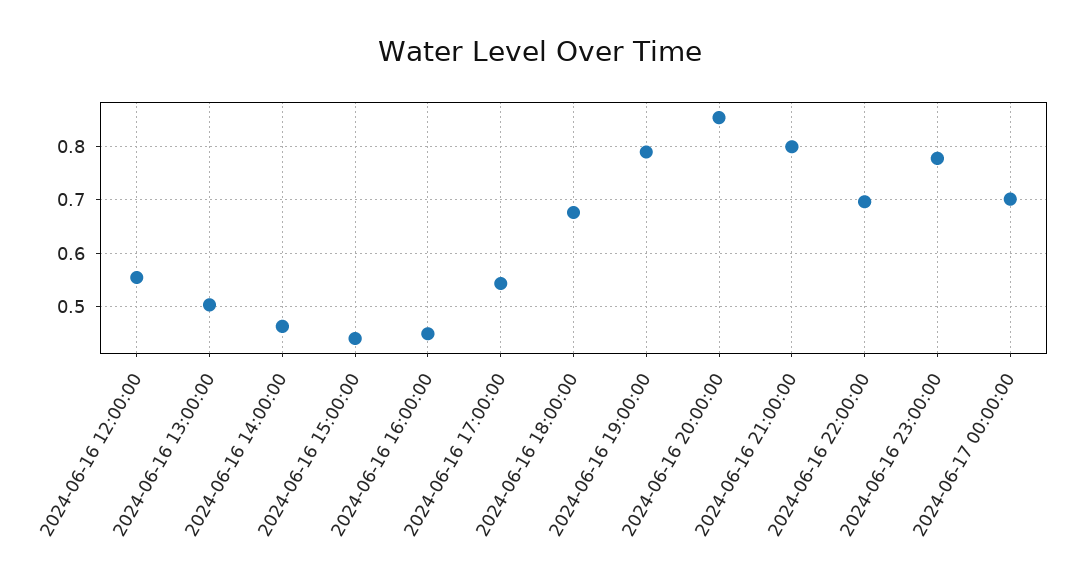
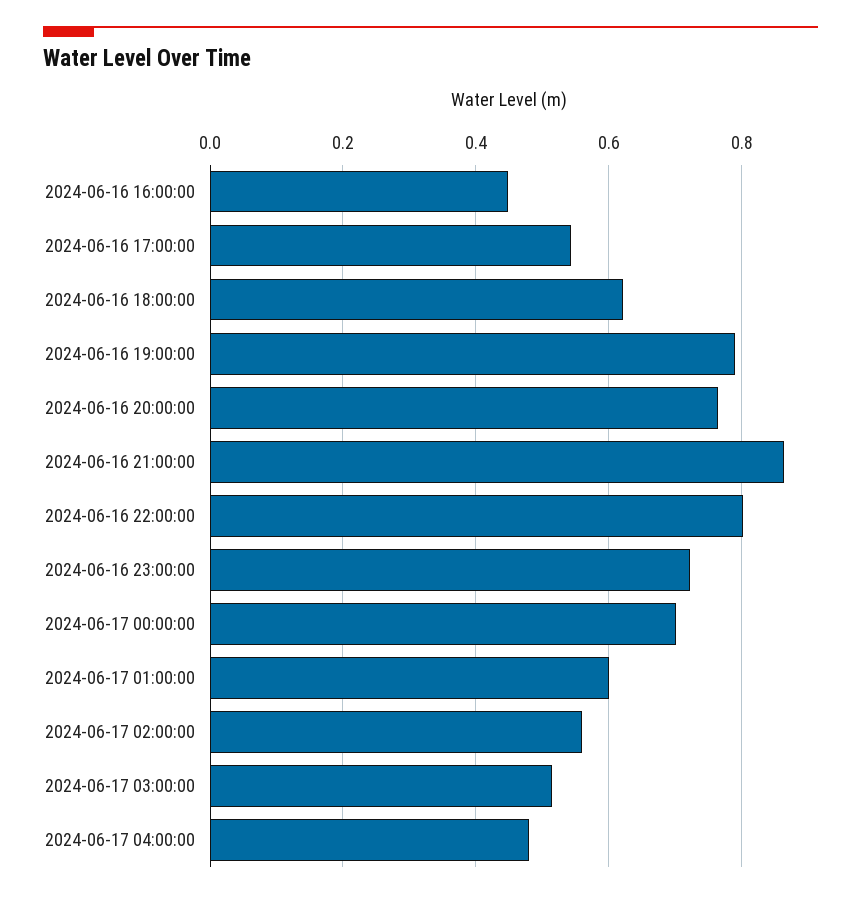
2024-06-16 12:00:00: 0.56 -> none
2024-06-16 13:00:00: 0.5 -> none
2024-06-16 14:00:00: 0.46 -> none
2024-06-16 15:00:00: 0.44 -> none
2024-06-16 18:00:00: 0.68 -> 0.62
2024-06-16 20:00:00: 0.86 -> 0.76
2024-06-16 21:00:00: 0.8 -> 0.86
2024-06-16 22:00:00: 0.7 -> 0.8
2024-06-16 23:00:00: 0.78 -> 0.72
2024-06-17 01:00:00: none -> 0.6
2024-06-17 02:00:00: none -> 0.56
2024-06-17 03:00:00: none -> 0.52
2024-06-17 04:00:00: none -> 0.48

